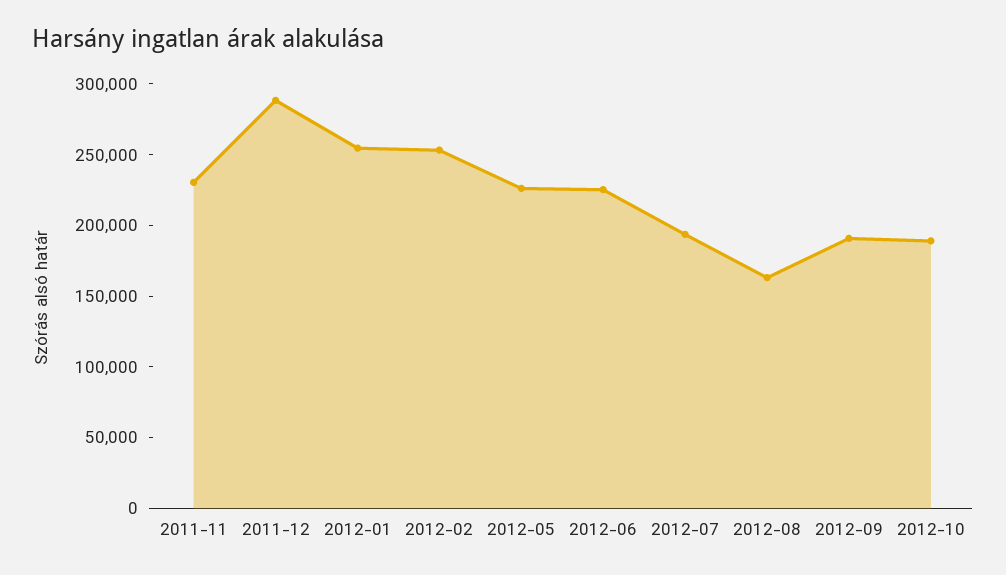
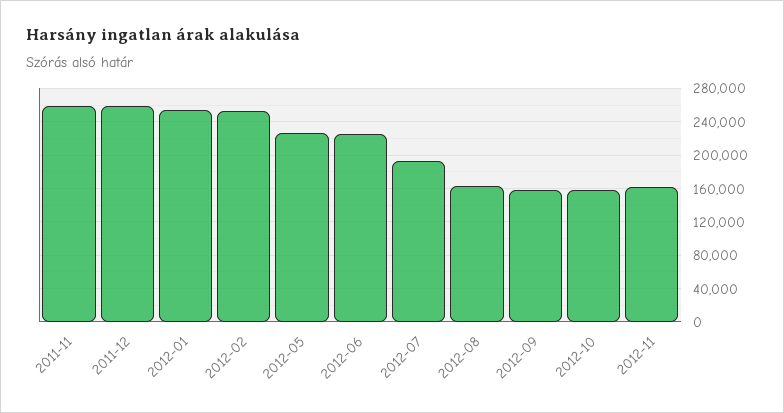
2011-11: 230000 -> 260000
2011-12: 290000 -> 260000
2012-09: 190000 -> 160000
2012-10: 190000 -> 160000
2012-11: none -> 160000

